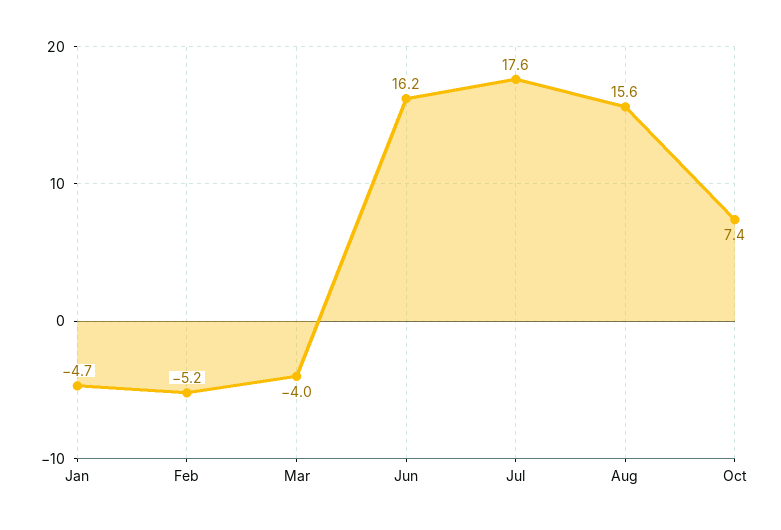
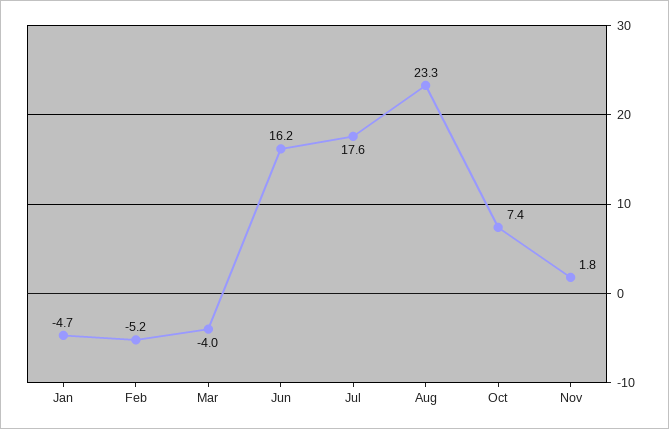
Aug: 15.6 -> 23.3
Nov: none -> 1.8

